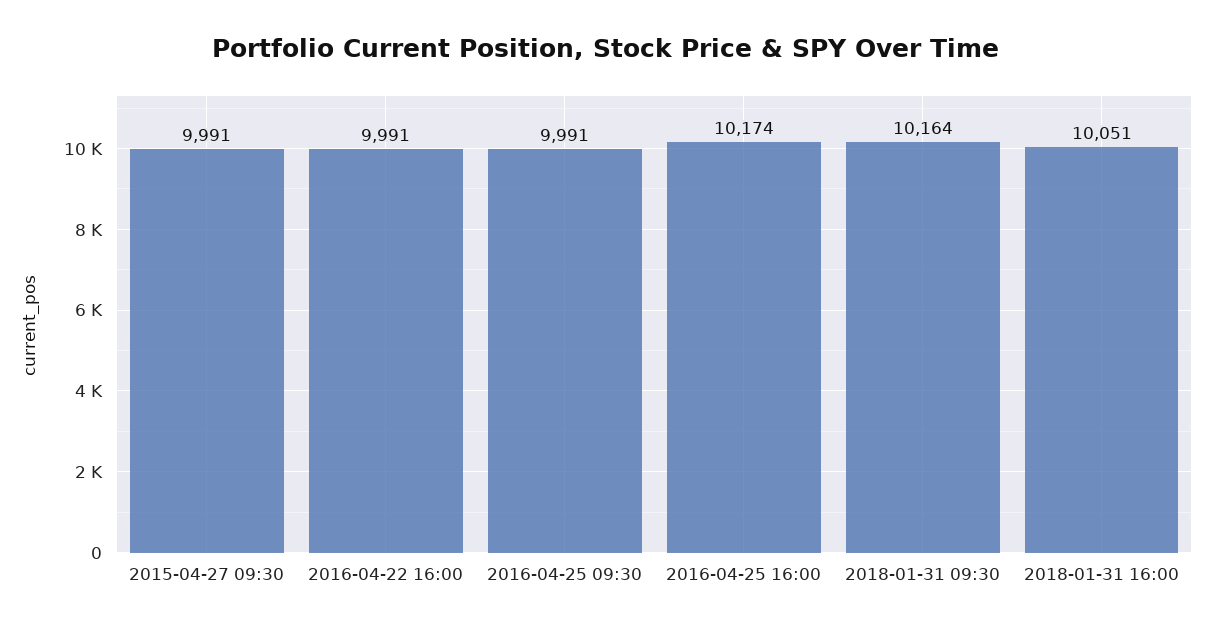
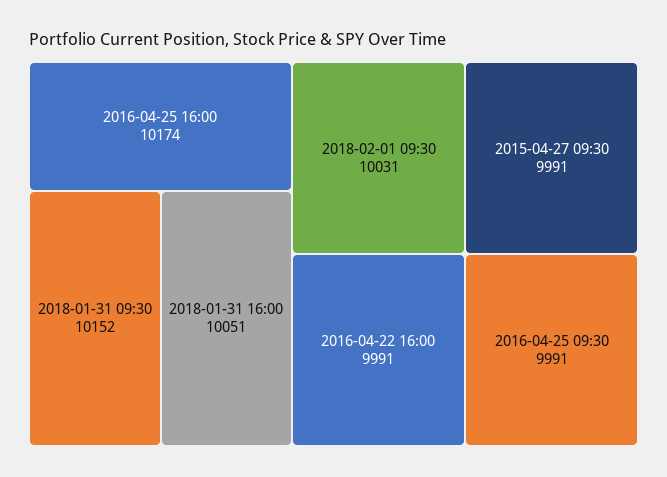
2018-01-31 09:30: 10164 -> 10152
2018-02-01 09:30: none -> 10031

